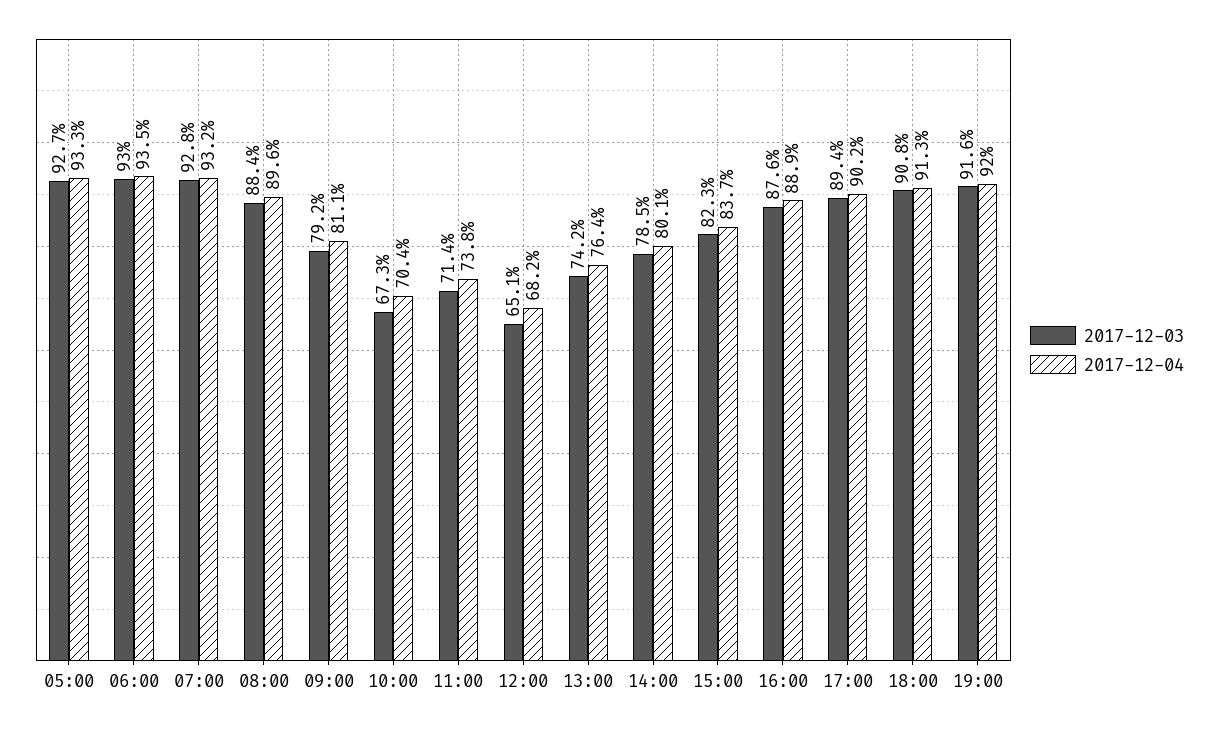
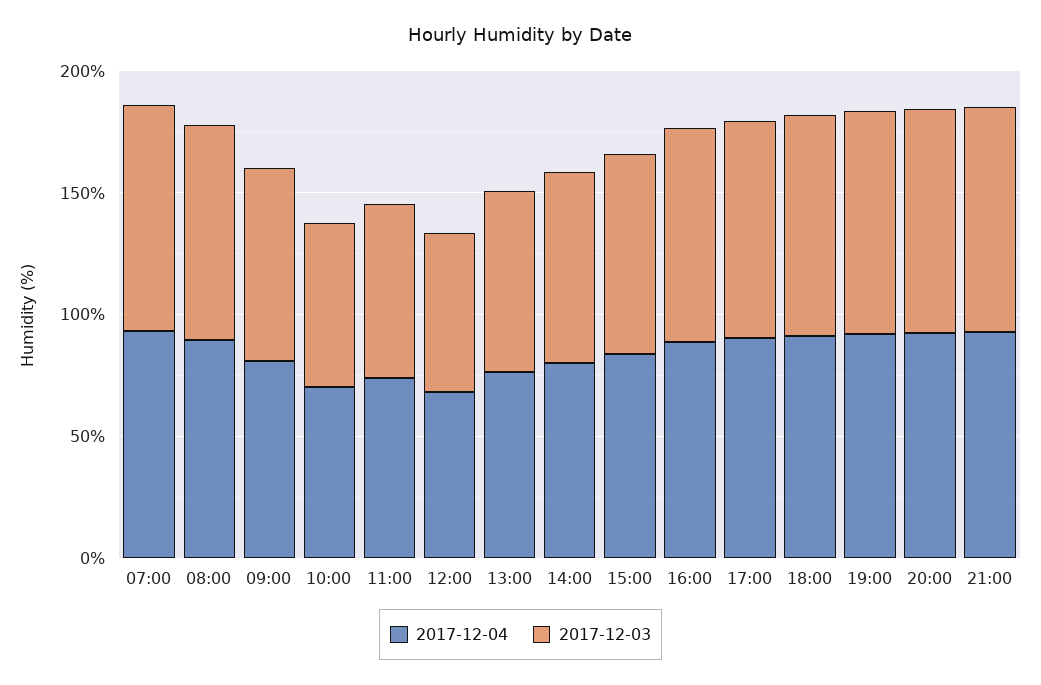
2017-12-03, 05:00: 92.7 -> none
2017-12-04, 05:00: 93.3 -> none
2017-12-03, 06:00: 93 -> none
2017-12-04, 06:00: 93.5 -> none
2017-12-04, 20:00: none -> 90
2017-12-03, 20:00: none -> 90
2017-12-04, 21:00: none -> 90
2017-12-03, 21:00: none -> 90

